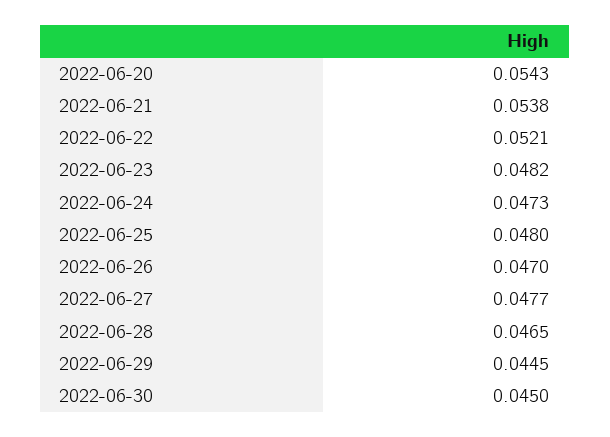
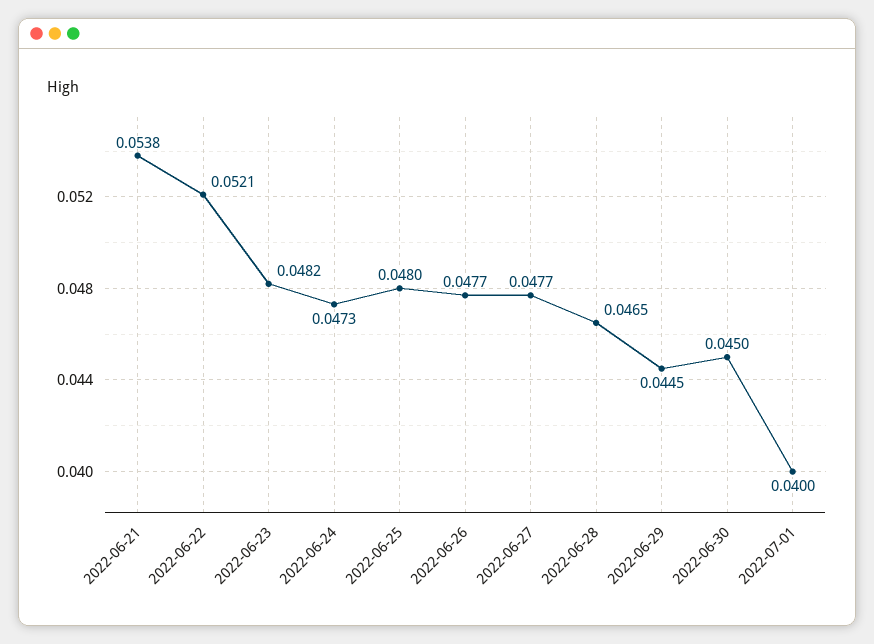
2022-06-20: 0.0543 -> none
2022-06-26: 0.047 -> 0.0477
2022-07-01: none -> 0.04

